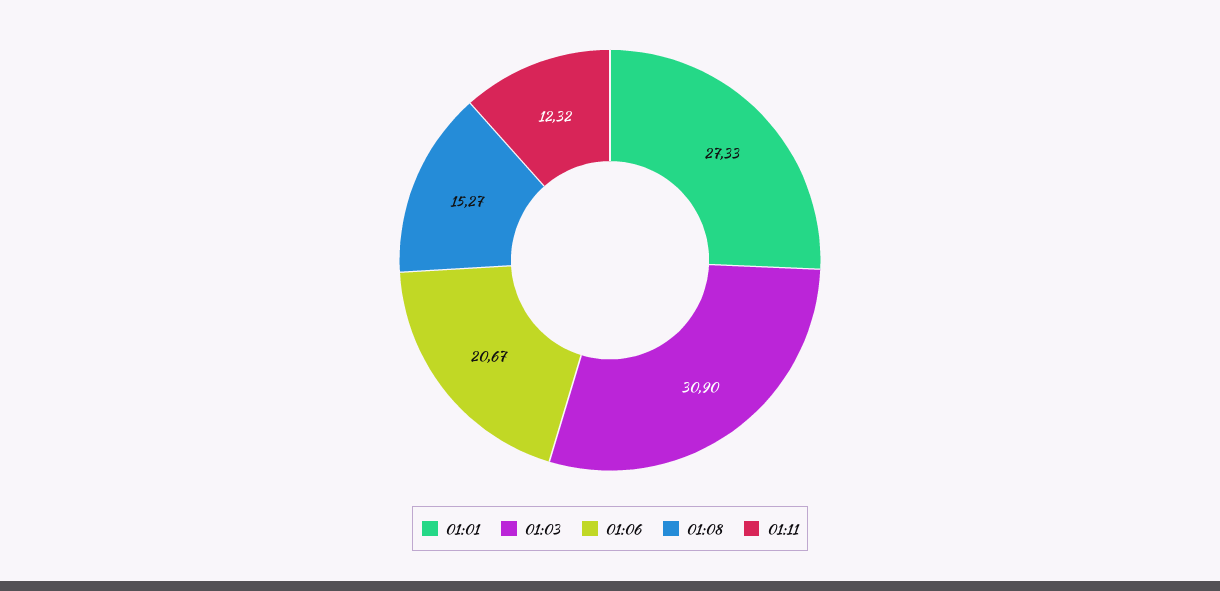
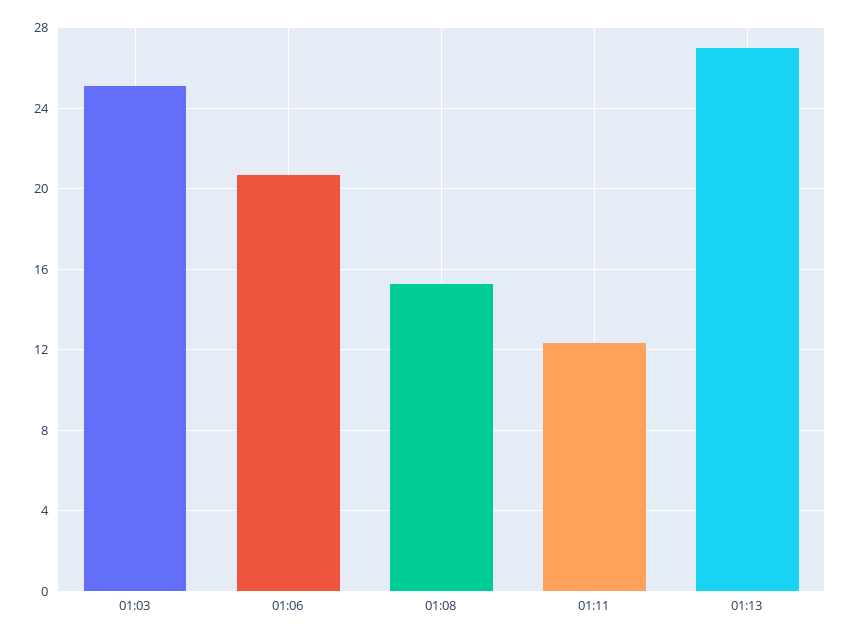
01:01: 27.33 -> none
01:03: 30.9 -> 25
01:13: none -> 27

